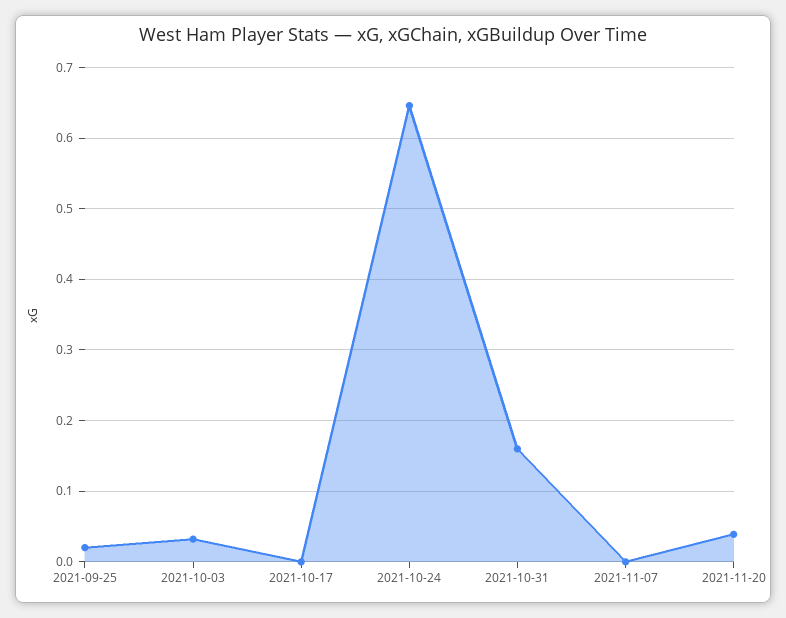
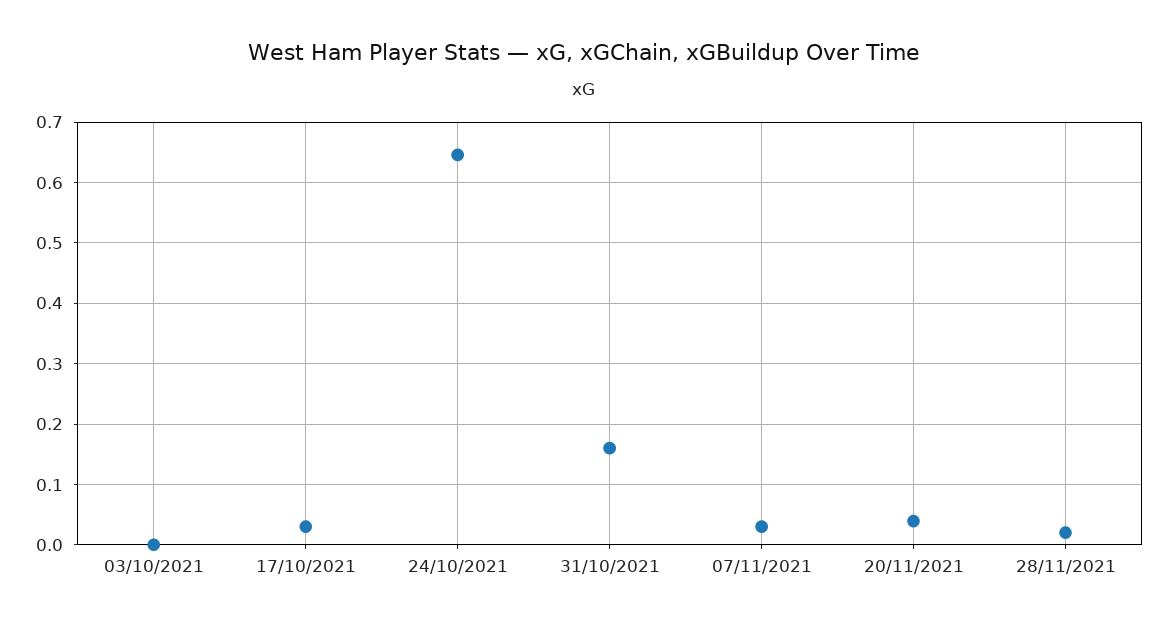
2021-09-25: 0.02 -> none
2021-10-03: 0.03 -> 0
2021-10-17: 0 -> 0.03
2021-11-07: 0 -> 0.03
28/11/2021: none -> 0.02

